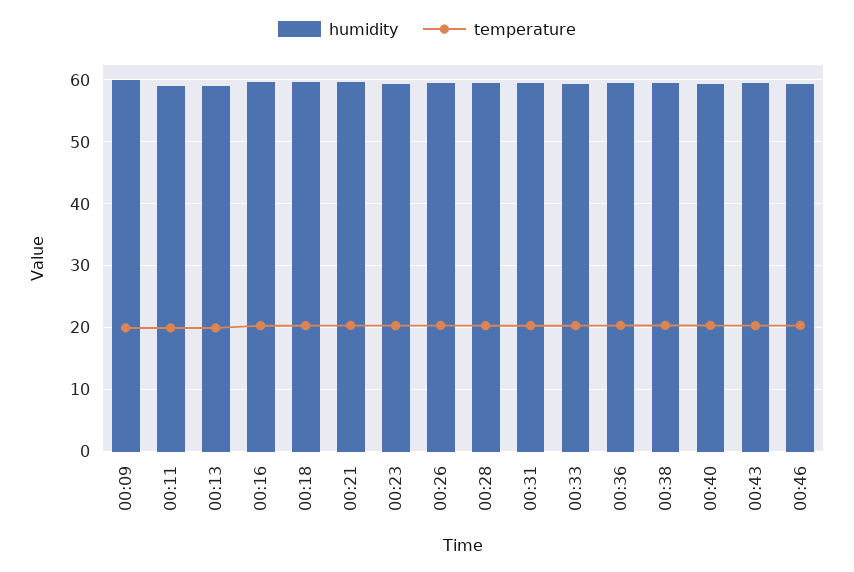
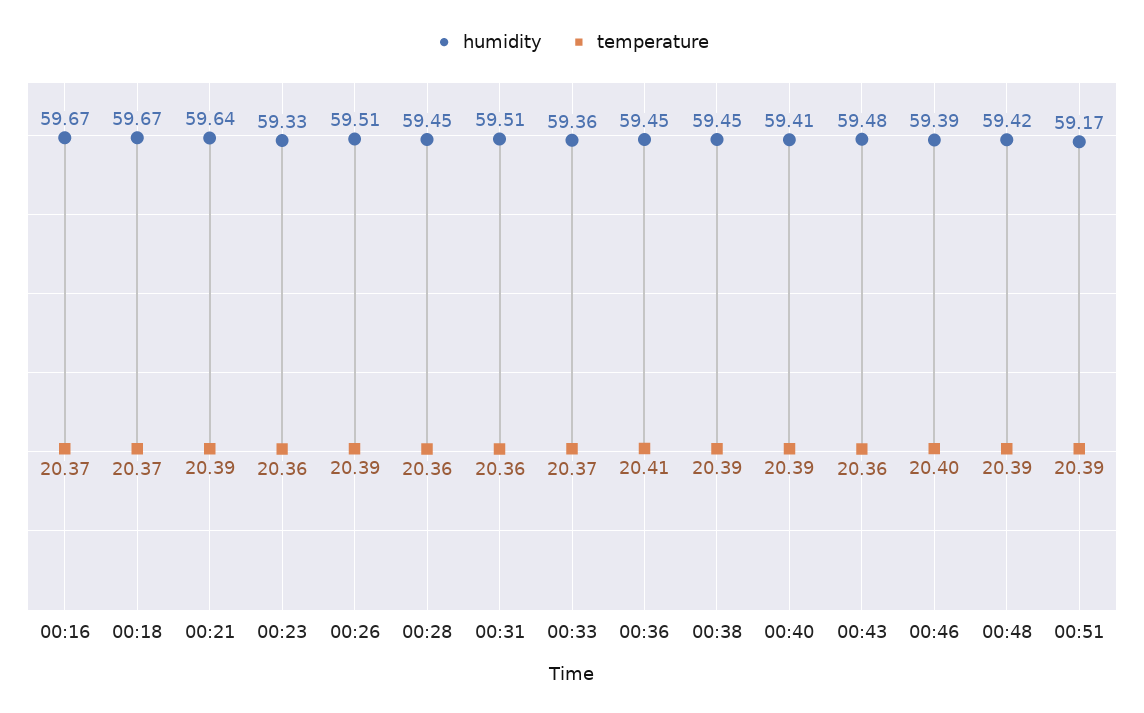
humidity, 00:09: 60 -> none
temperature, 00:09: 20 -> none
humidity, 00:11: 59 -> none
temperature, 00:11: 20 -> none
humidity, 00:13: 59 -> none
temperature, 00:13: 20 -> none
humidity, 00:48: none -> 59.42
temperature, 00:48: none -> 20.39
humidity, 00:51: none -> 59.17
temperature, 00:51: none -> 20.39

